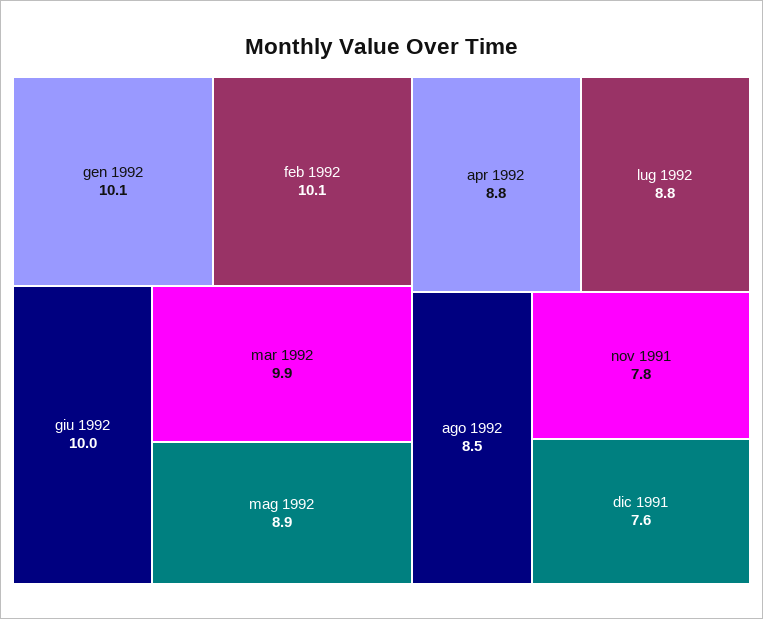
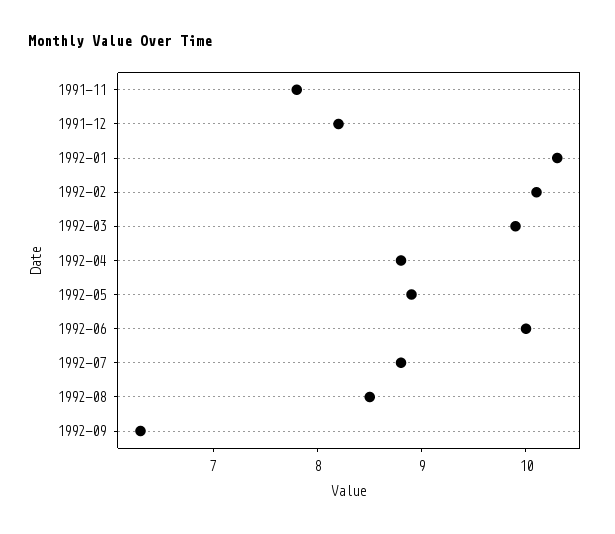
gen 1992: 10.1 -> 10.3
dic 1991: 7.6 -> 8.2
1992-09: none -> 6.3

